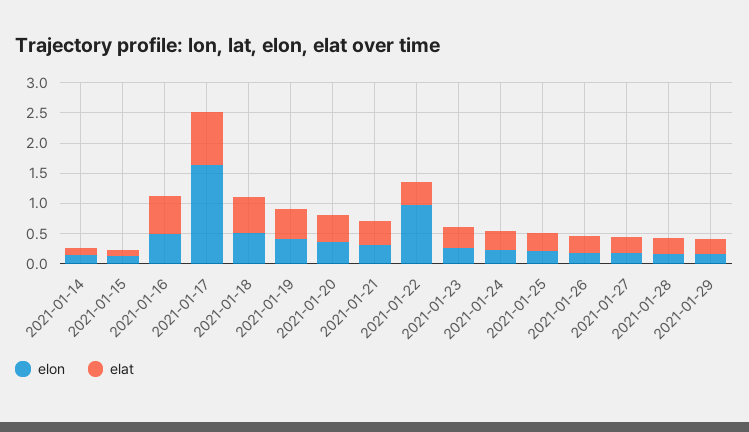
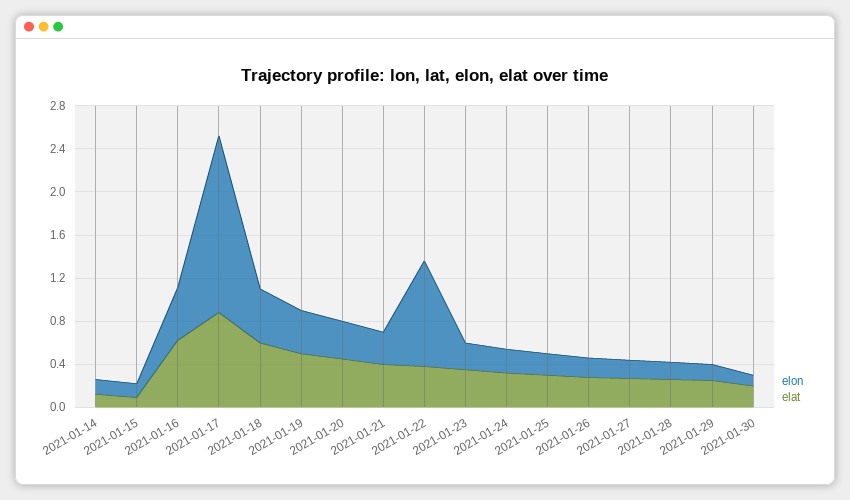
elon, 2021-01-30: none -> 0.1
elat, 2021-01-30: none -> 0.2

